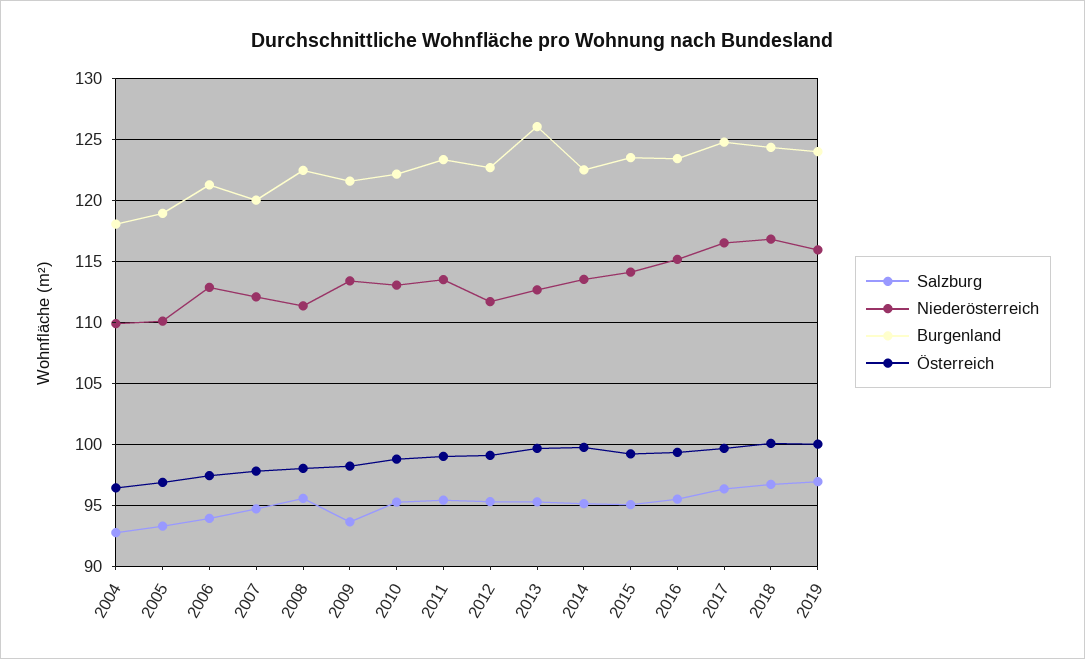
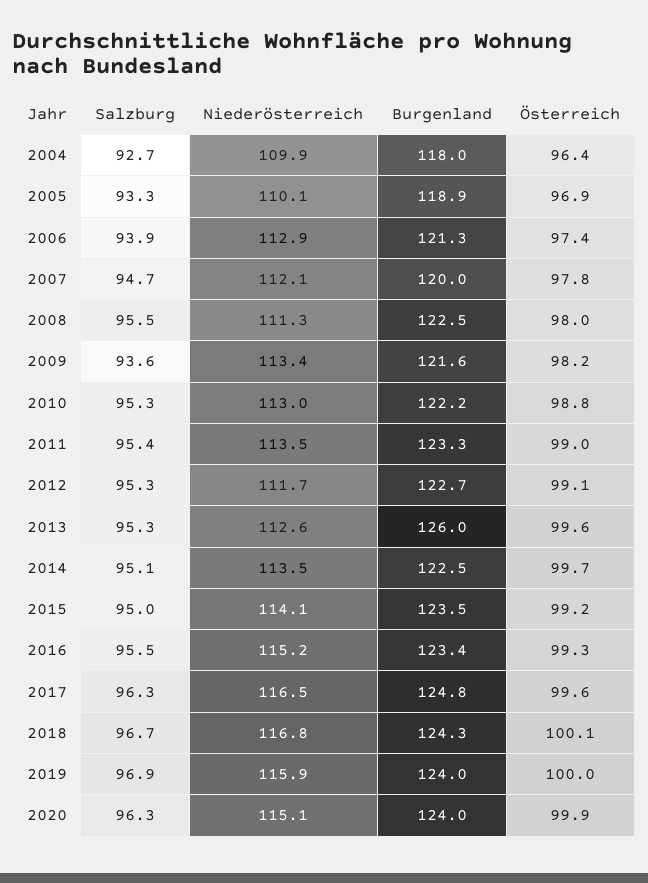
Salzburg, 2020: none -> 96.3
Niederösterreich, 2020: none -> 115.1
Burgenland, 2020: none -> 124
Österreich, 2020: none -> 99.9

